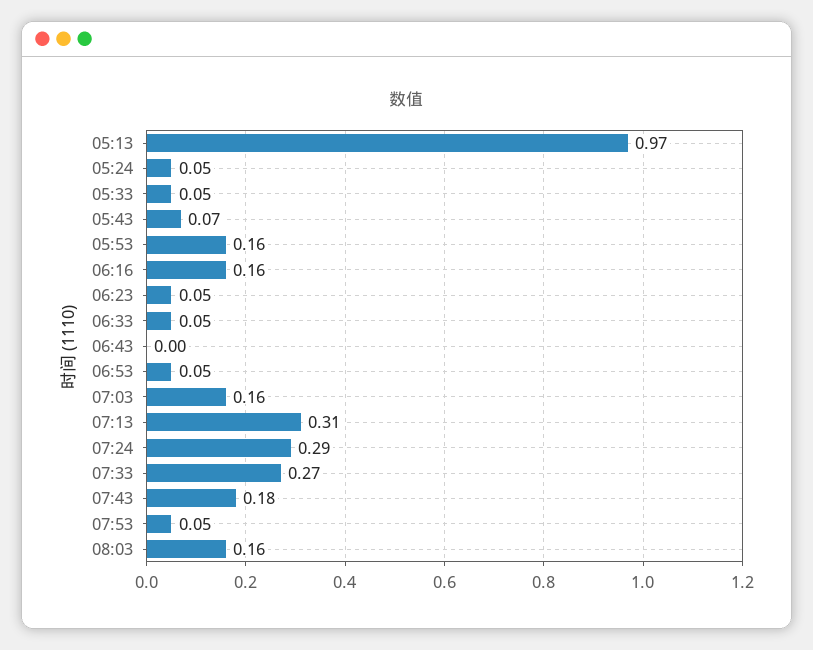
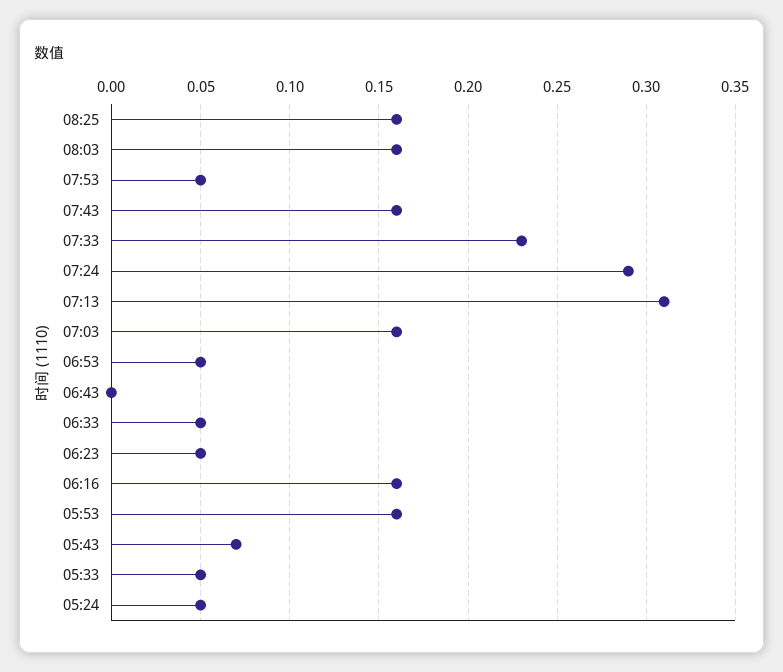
05:13: 0.97 -> none
07:33: 0.27 -> 0.23
07:43: 0.18 -> 0.16
08:25: none -> 0.16

